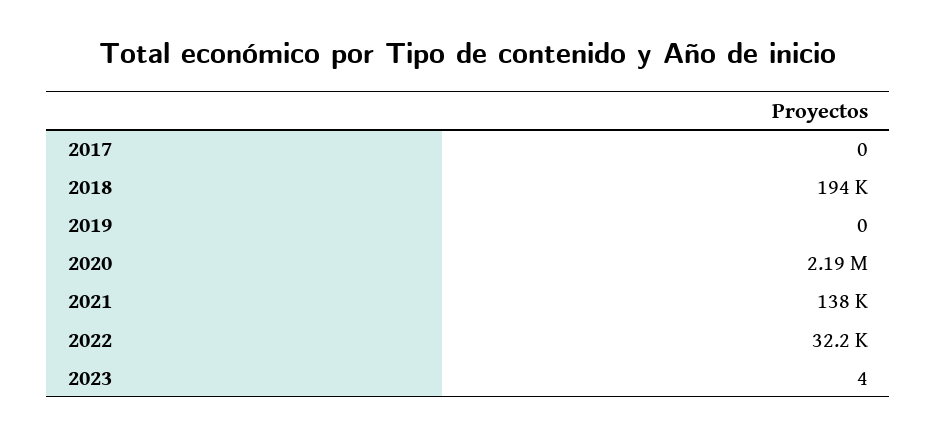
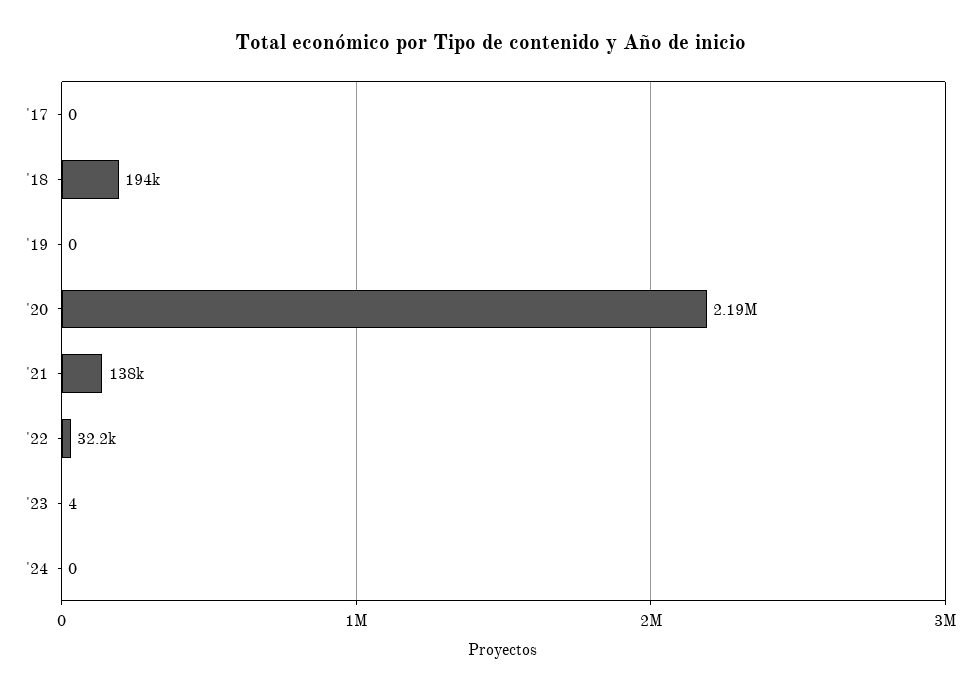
'24: none -> 0

